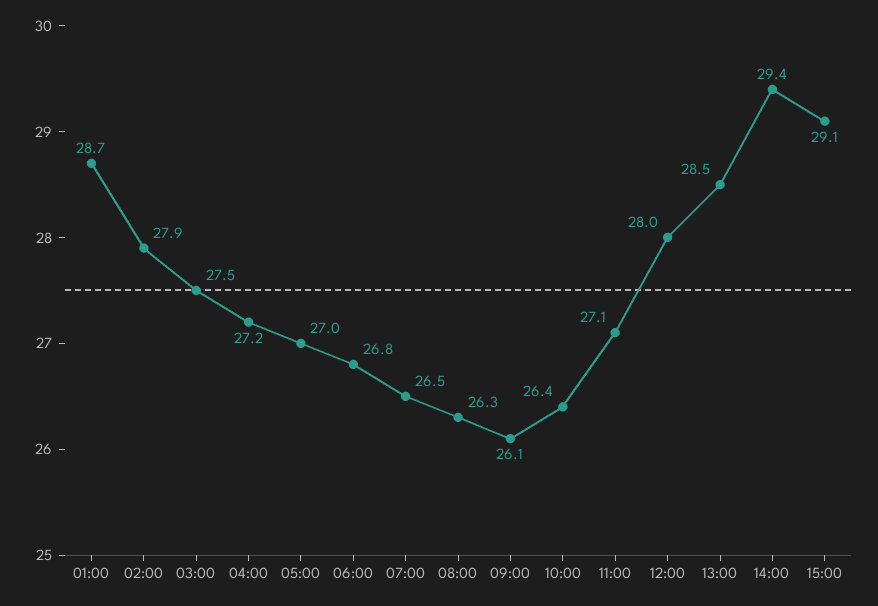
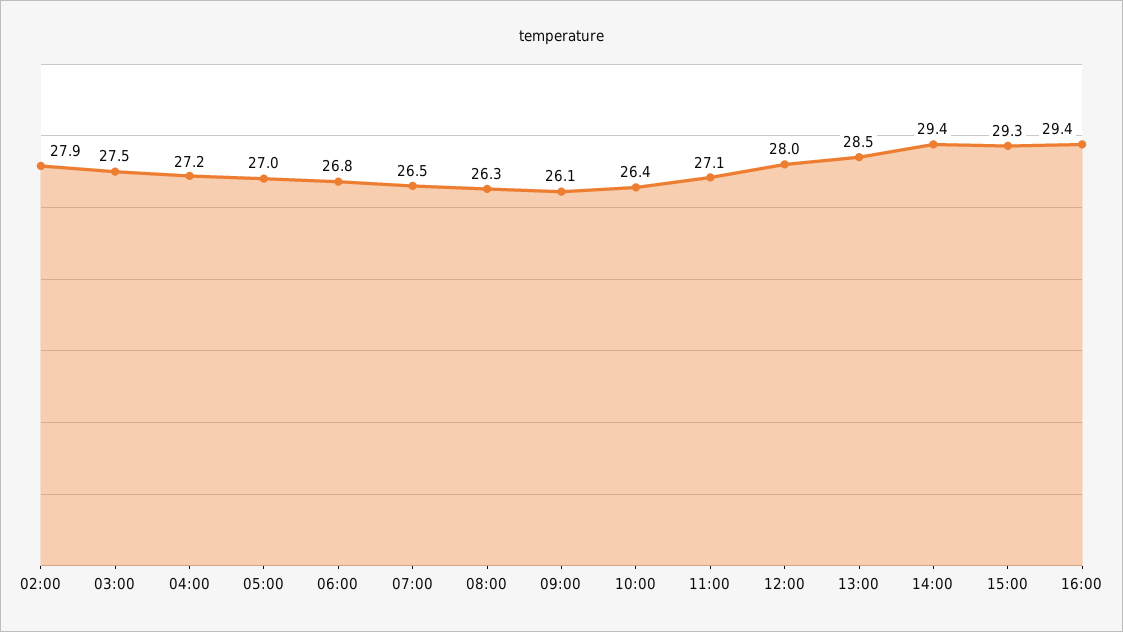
01:00: 28.7 -> none
15:00: 29.1 -> 29.3
16:00: none -> 29.4

